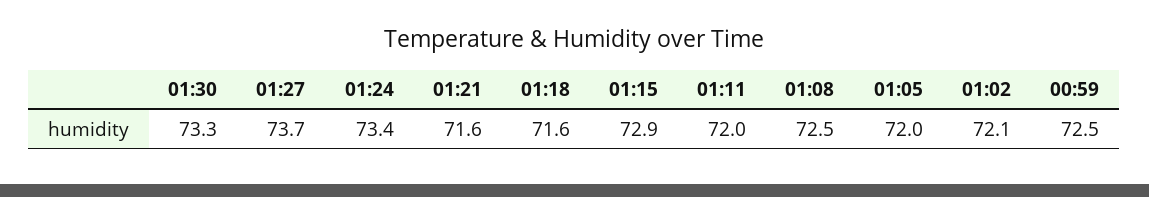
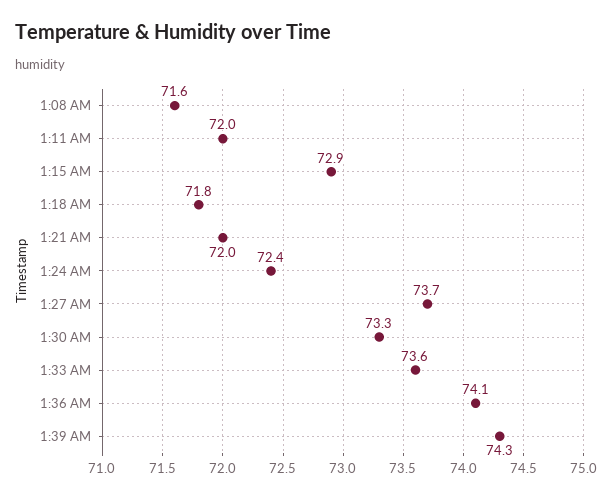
01:24: 73.4 -> 72.4
01:21: 71.6 -> 72
01:18: 71.6 -> 71.8
01:08: 72.5 -> 71.6
01:05: 72 -> none
01:02: 72.1 -> none
00:59: 72.5 -> none
1:33 AM: none -> 73.6
1:36 AM: none -> 74.1
1:39 AM: none -> 74.3

